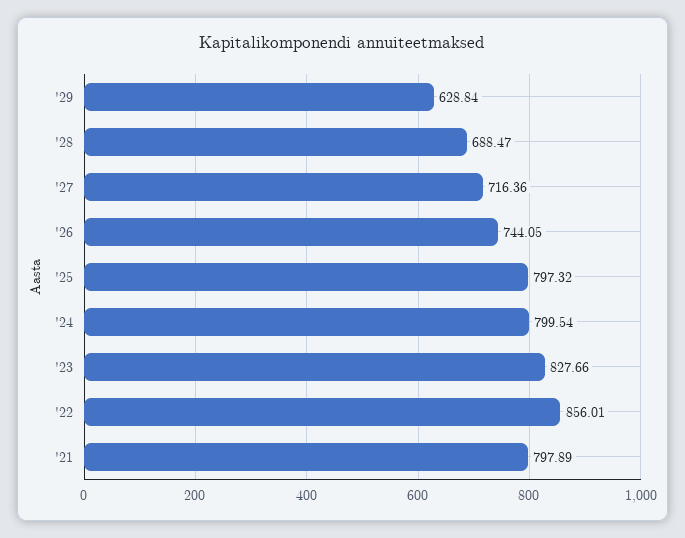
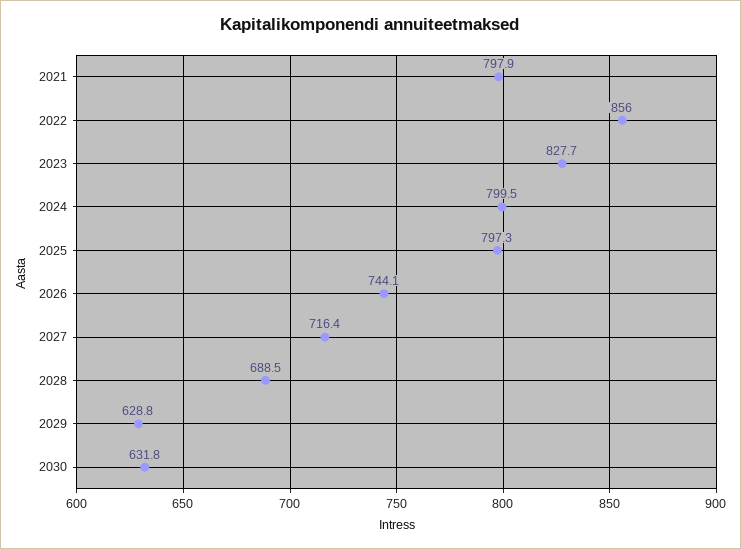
2030: none -> 631.8

